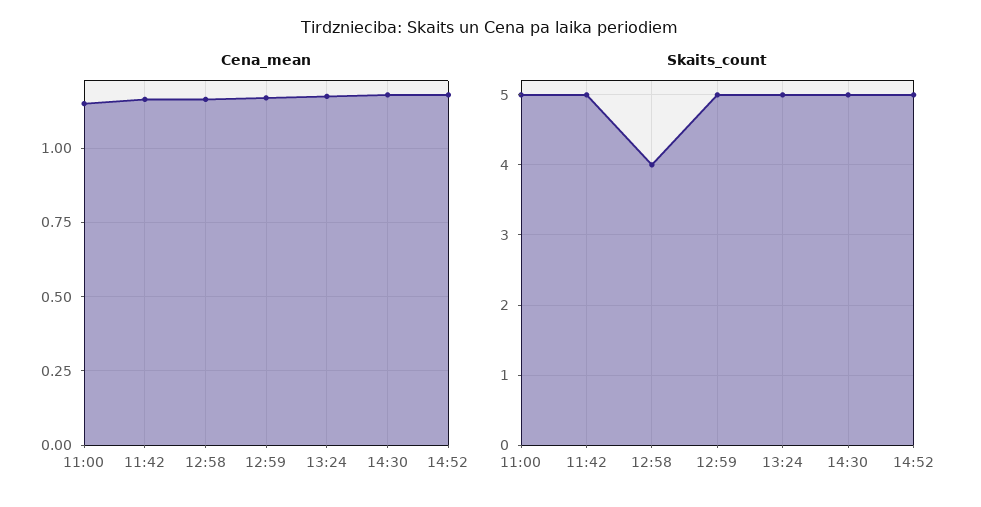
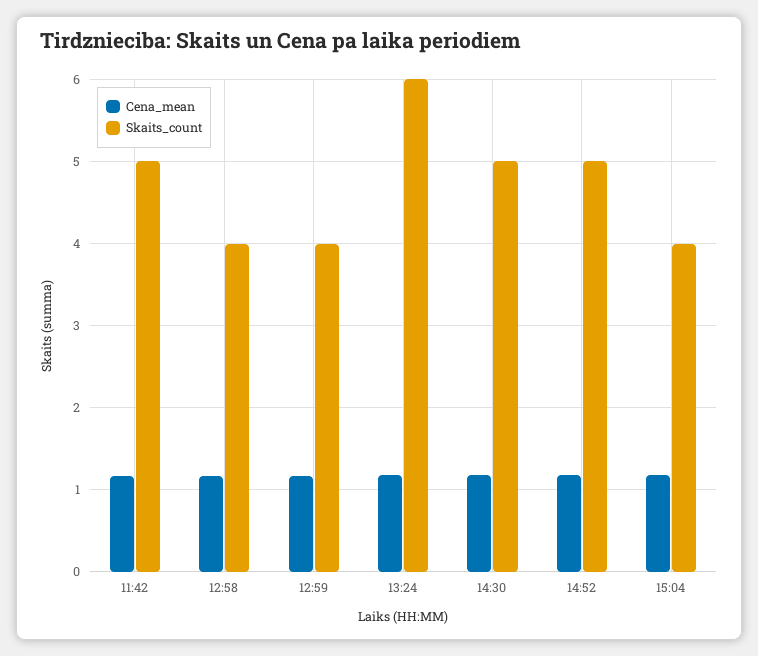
Cena_mean, 11:00: 1.15 -> none
Skaits_count, 11:00: 5 -> none
Skaits_count, 12:59: 5 -> 4
Skaits_count, 13:24: 5 -> 6
Cena_mean, 15:04: none -> 1.2
Skaits_count, 15:04: none -> 4

